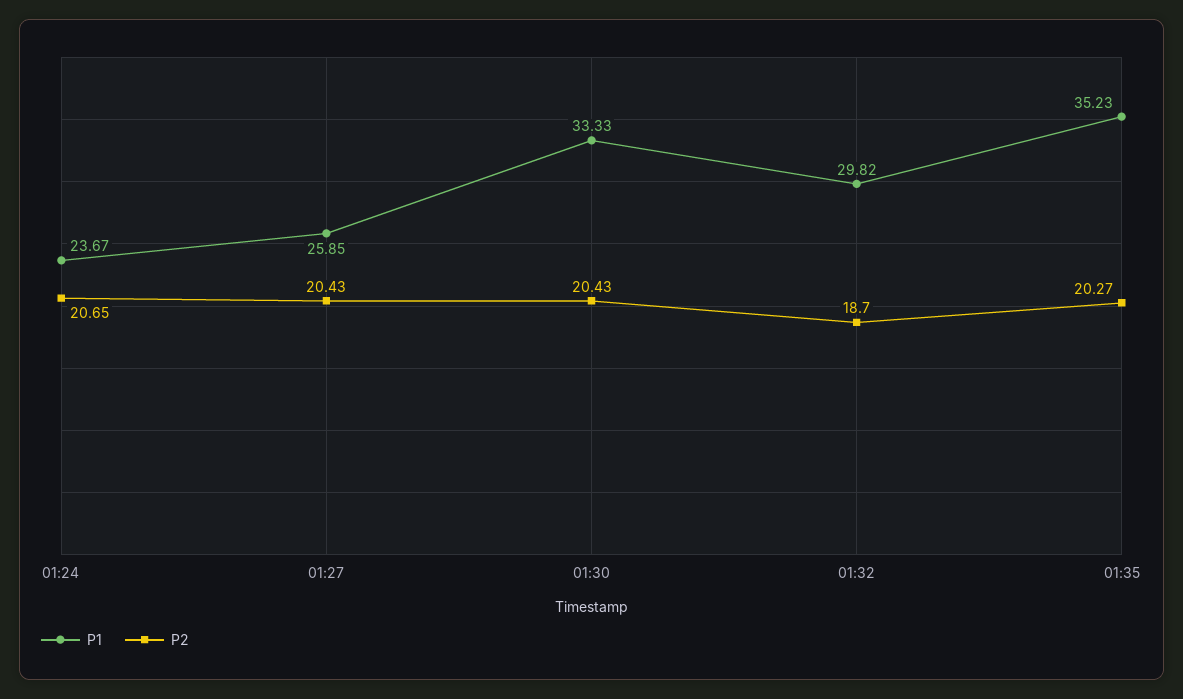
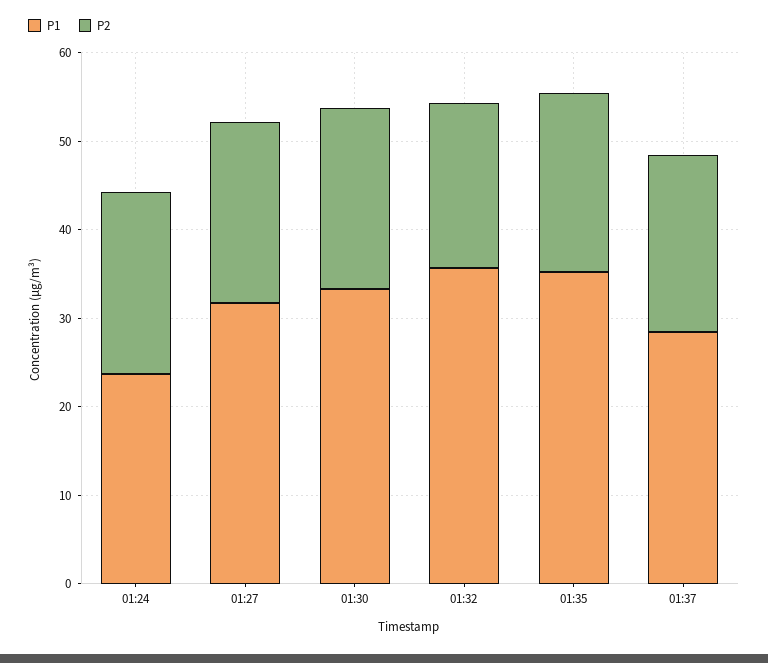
P1, 01:27: 25.85 -> 32
P1, 01:32: 29.82 -> 36
P1, 01:37: none -> 28
P2, 01:37: none -> 20

